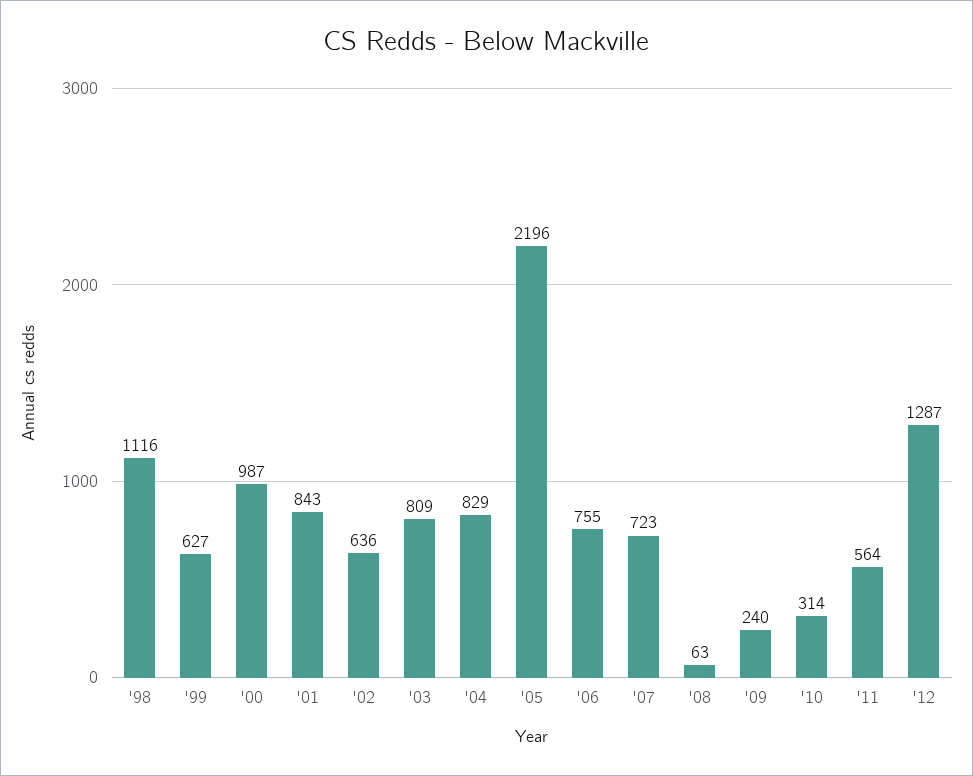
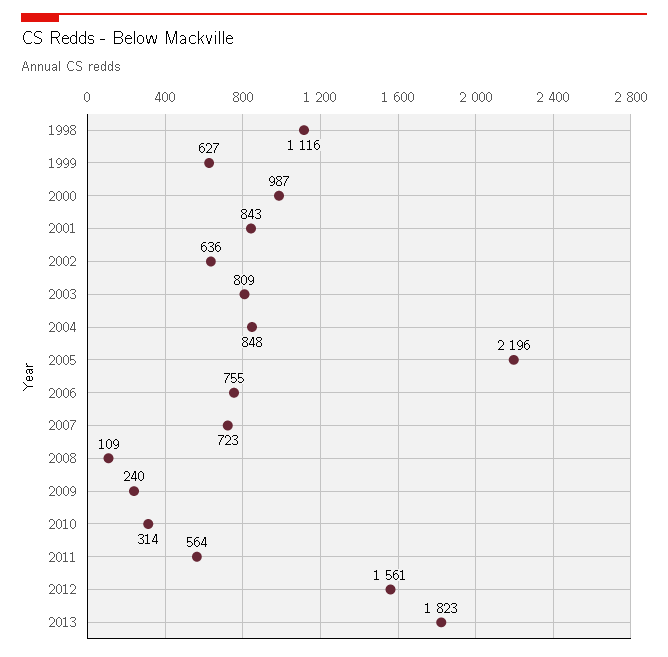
'04: 829 -> 848
'08: 63 -> 109
'12: 1287 -> 1561
2013: none -> 1823

